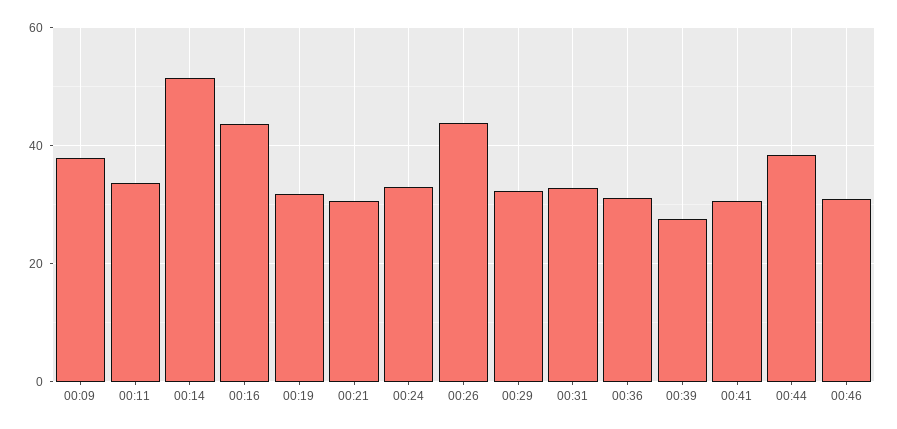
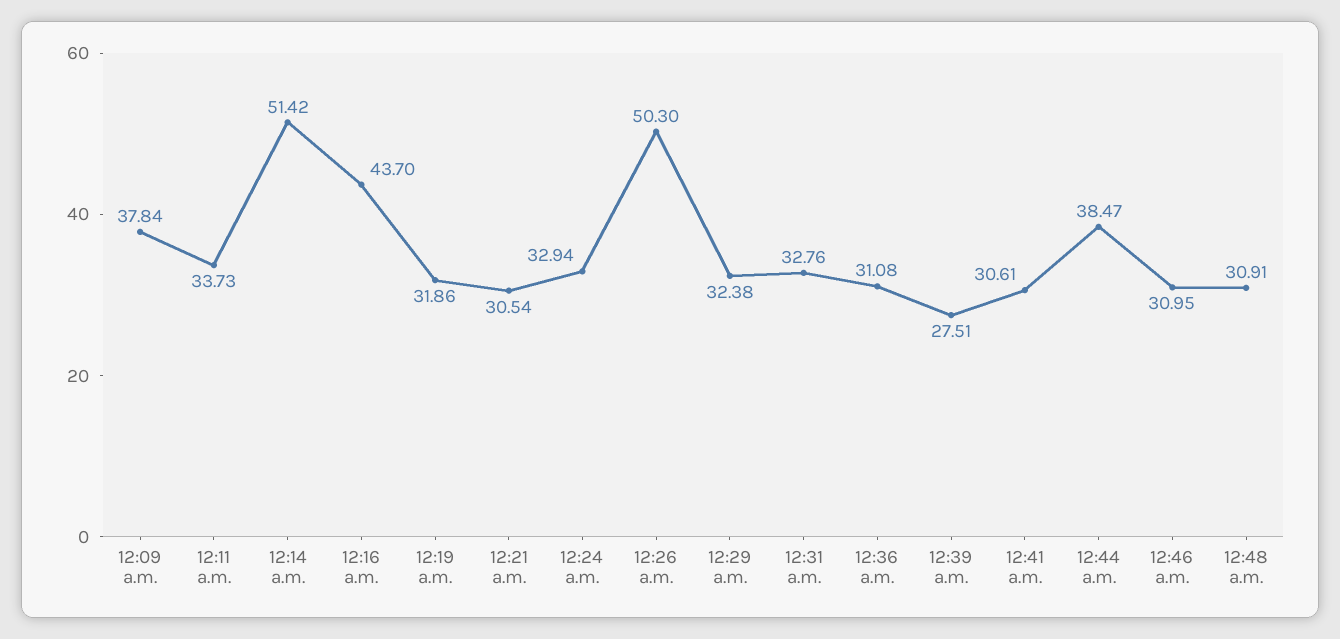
00:26: 44 -> 50.3
12:48 a.m.: none -> 30.91

